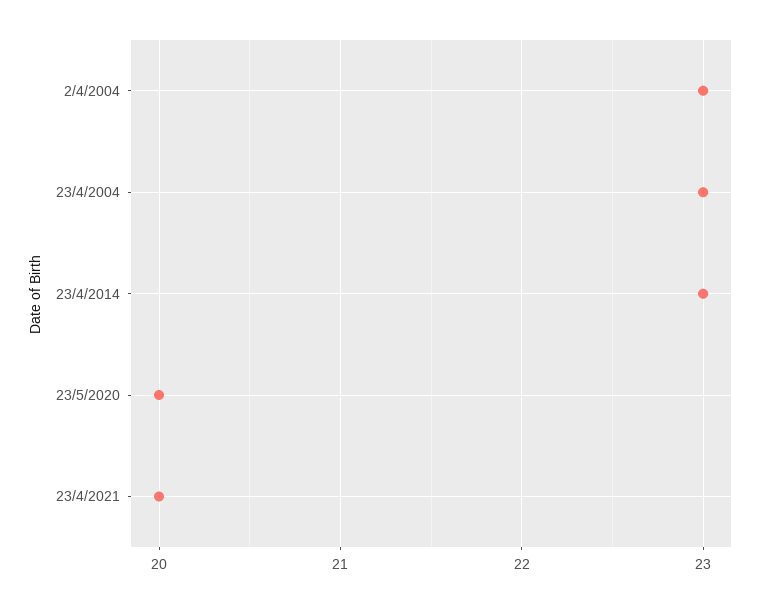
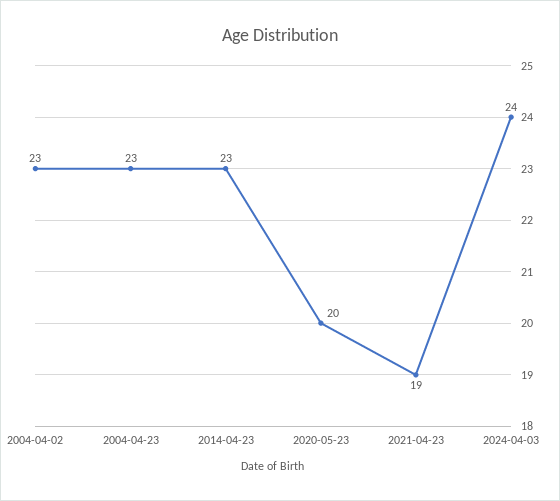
23/4/2021: 20 -> 19
2024-04-03: none -> 24

